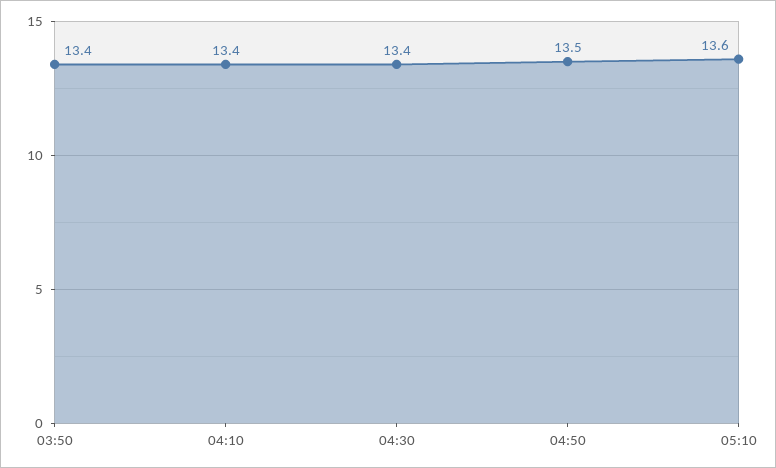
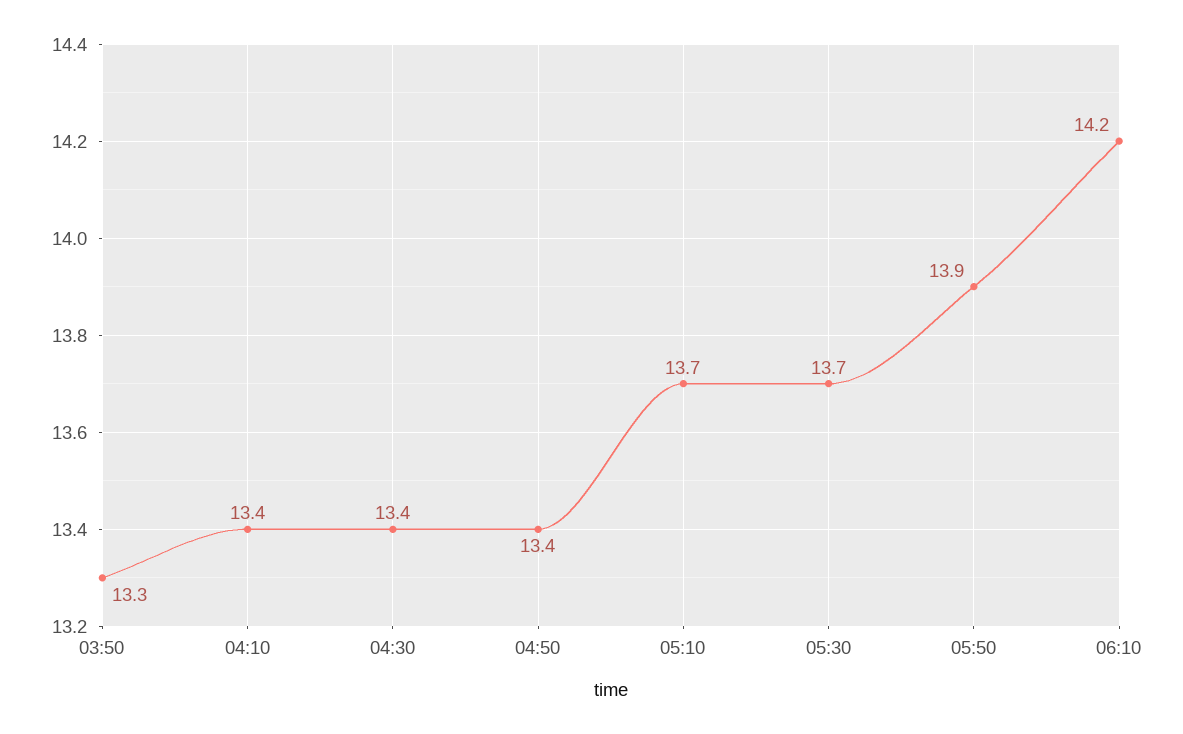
03:50: 13.4 -> 13.3
04:50: 13.5 -> 13.4
05:10: 13.6 -> 13.7
05:30: none -> 13.7
05:50: none -> 13.9
06:10: none -> 14.2

